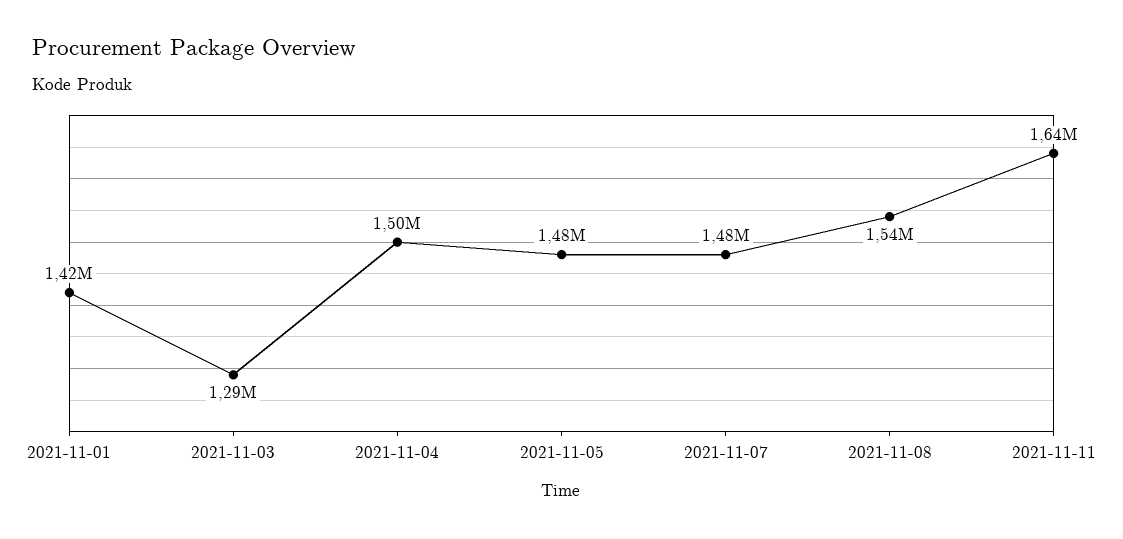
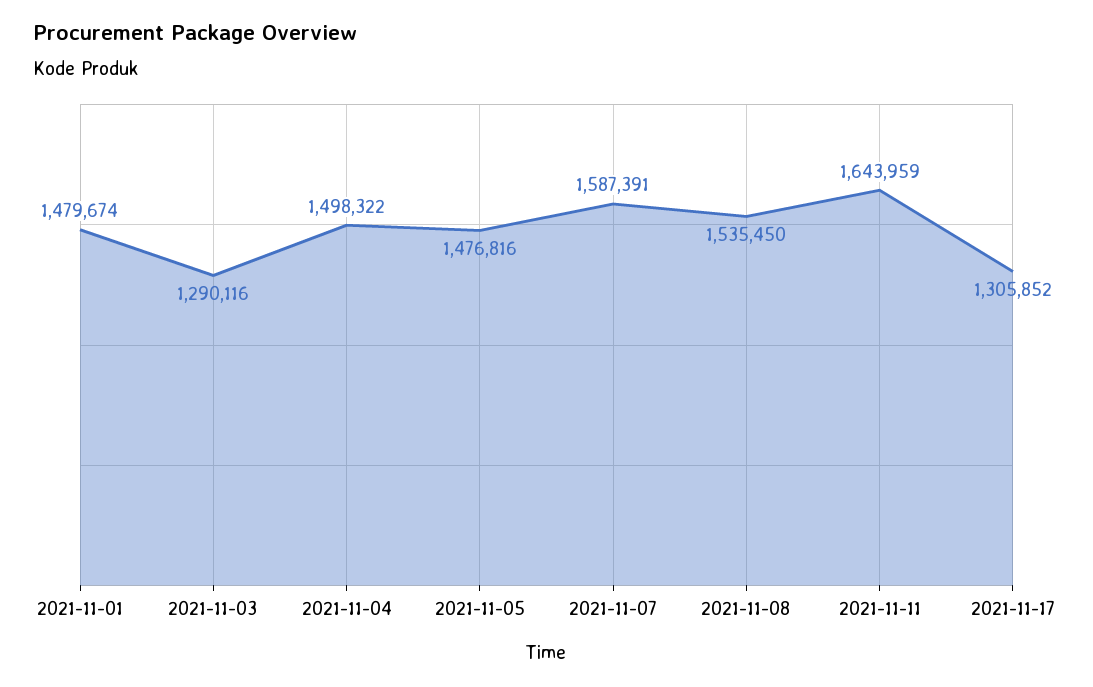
2021-11-01: 1420000 -> 1479674
2021-11-07: 1480000 -> 1587391
2021-11-17: none -> 1305852

